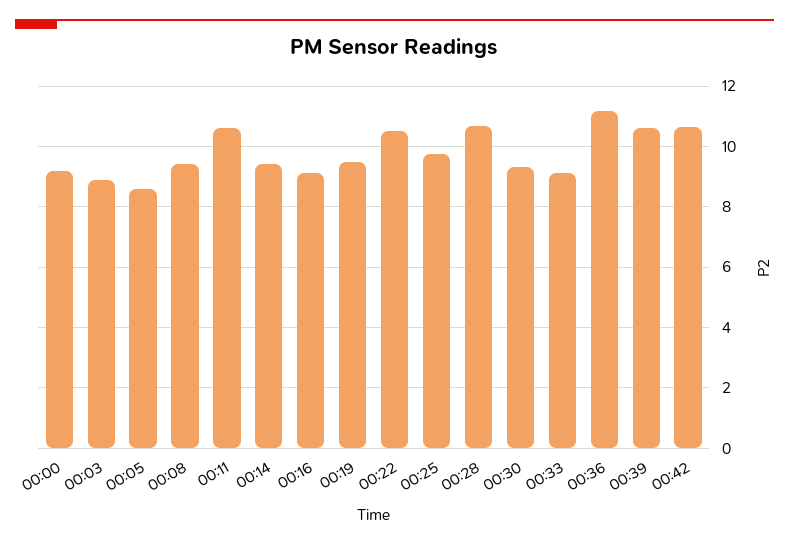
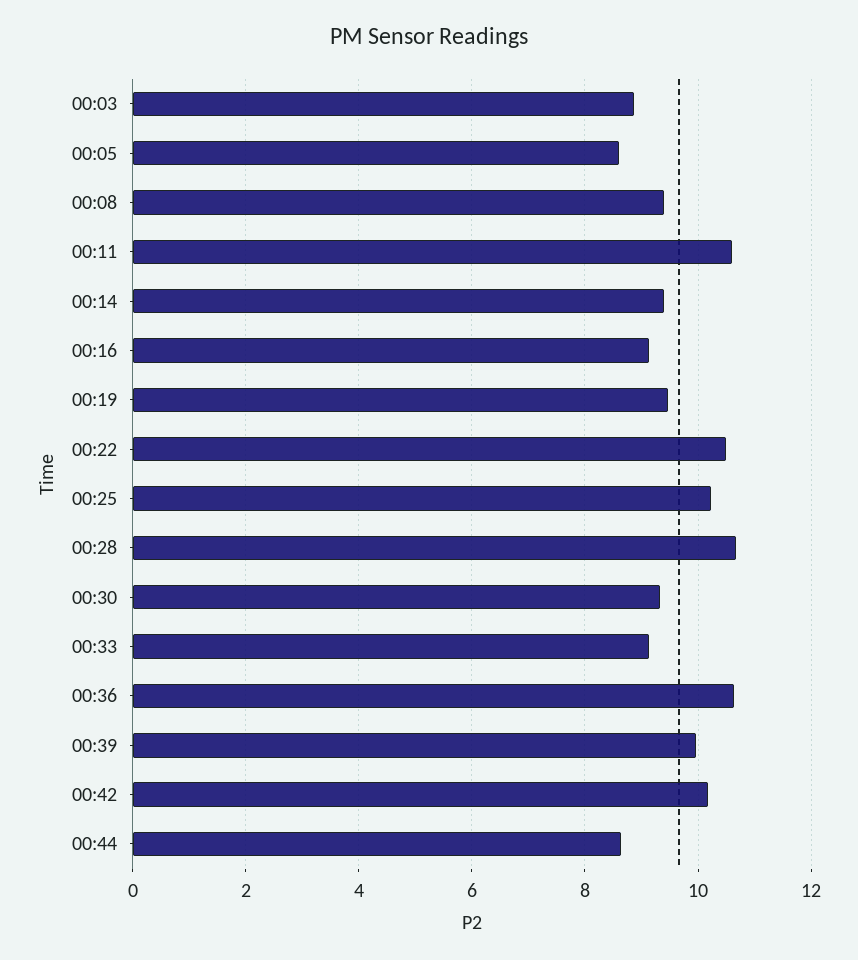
00:00: 9.2 -> none
00:25: 9.8 -> 10.2
00:36: 11.2 -> 10.6
00:39: 10.6 -> 10
00:42: 10.6 -> 10.2
00:44: none -> 8.6

